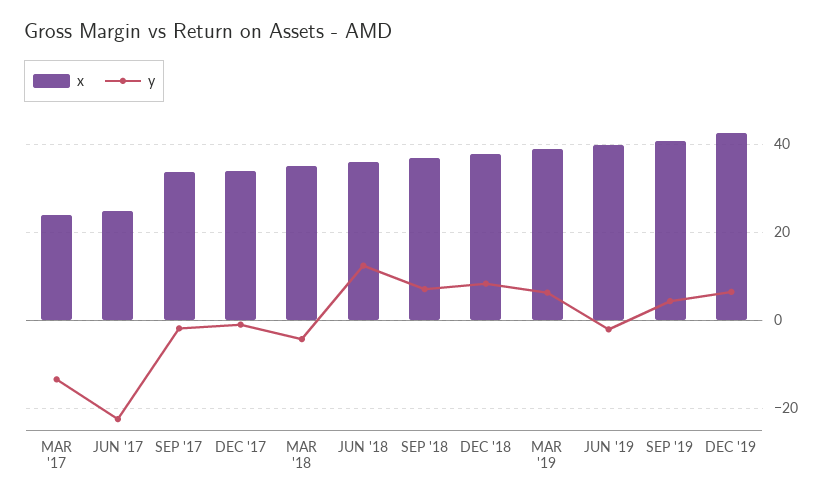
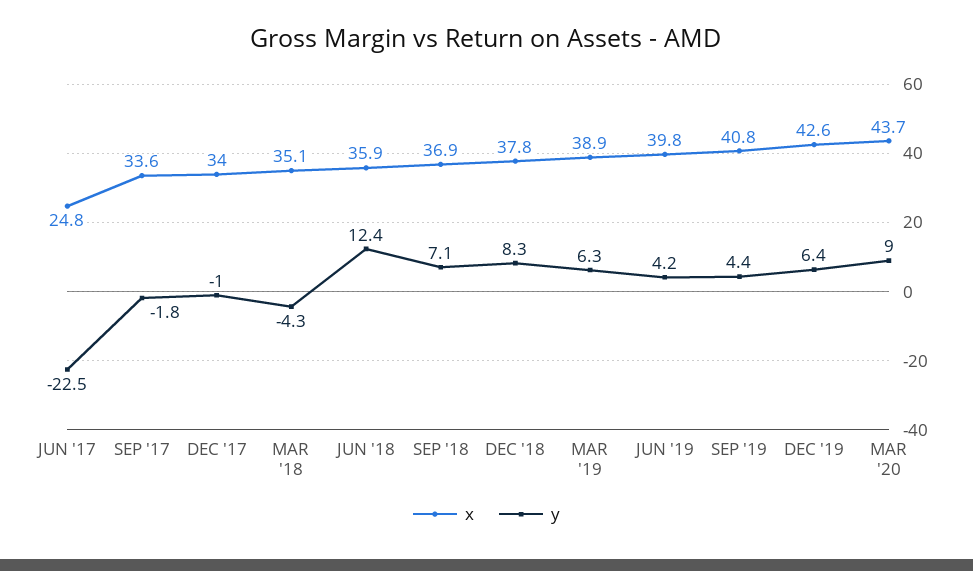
x, MAR '17: 24 -> none
y, MAR '17: -14 -> none
y, JUN '19: -2 -> 4.2
x, MAR '20: none -> 43.7
y, MAR '20: none -> 9

